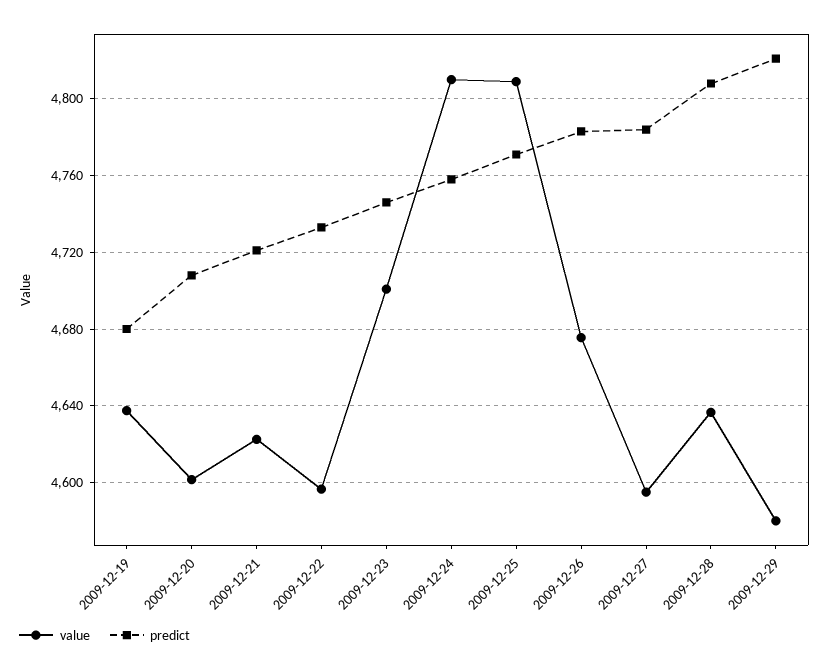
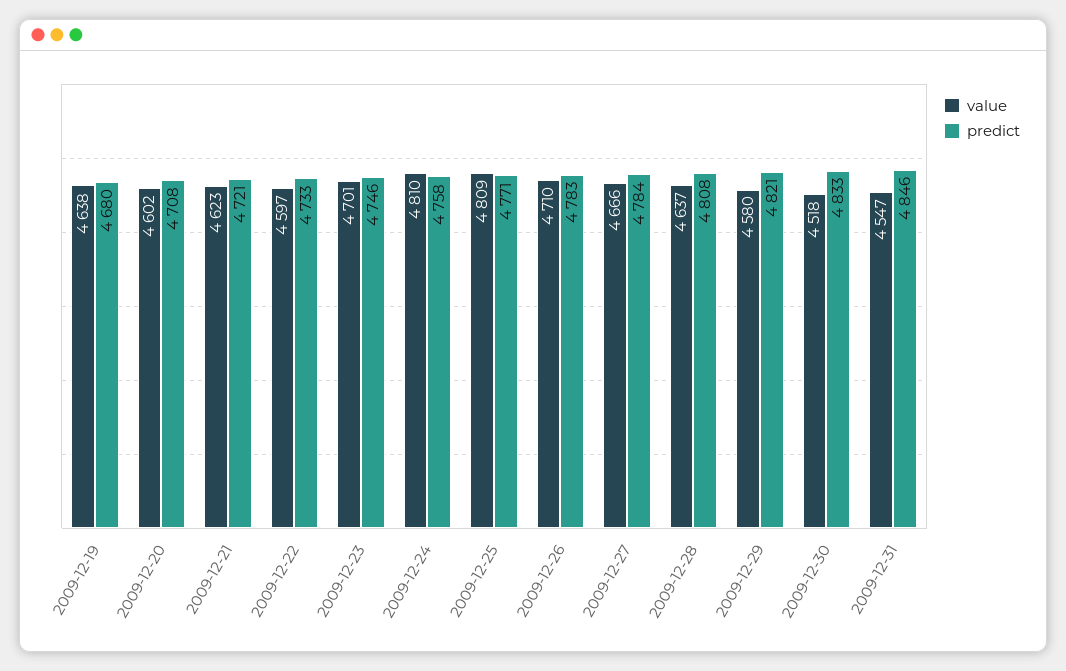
value, 2009-12-26: 4675 -> 4710
value, 2009-12-27: 4595 -> 4666
value, 2009-12-30: none -> 4518
predict, 2009-12-30: none -> 4833
value, 2009-12-31: none -> 4547
predict, 2009-12-31: none -> 4846

